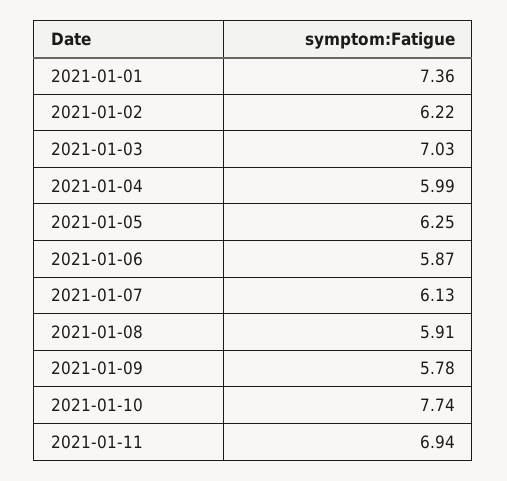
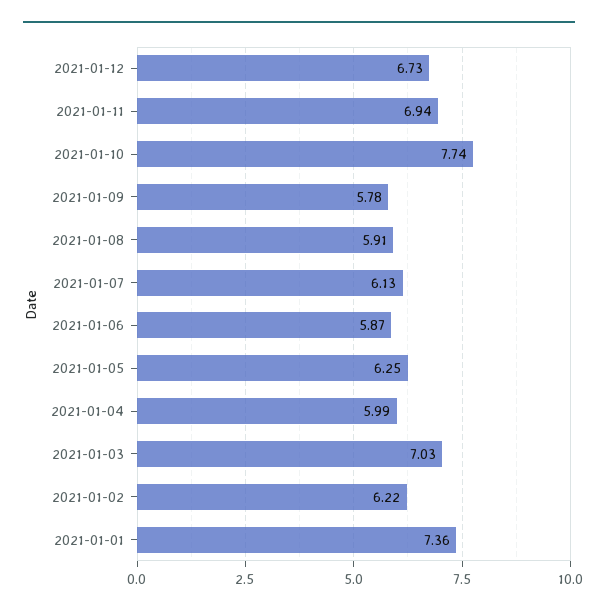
2021-01-12: none -> 6.73

